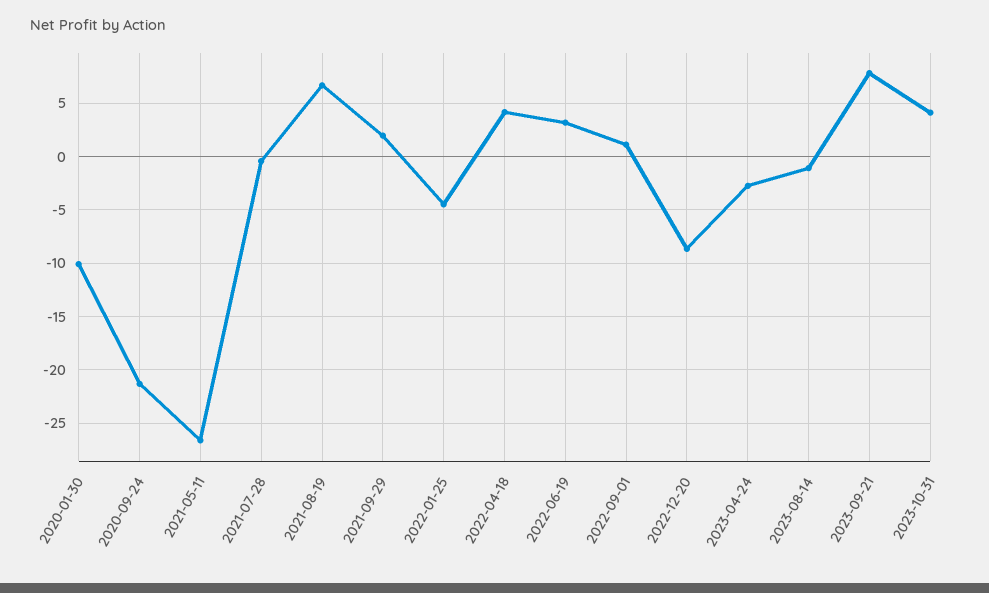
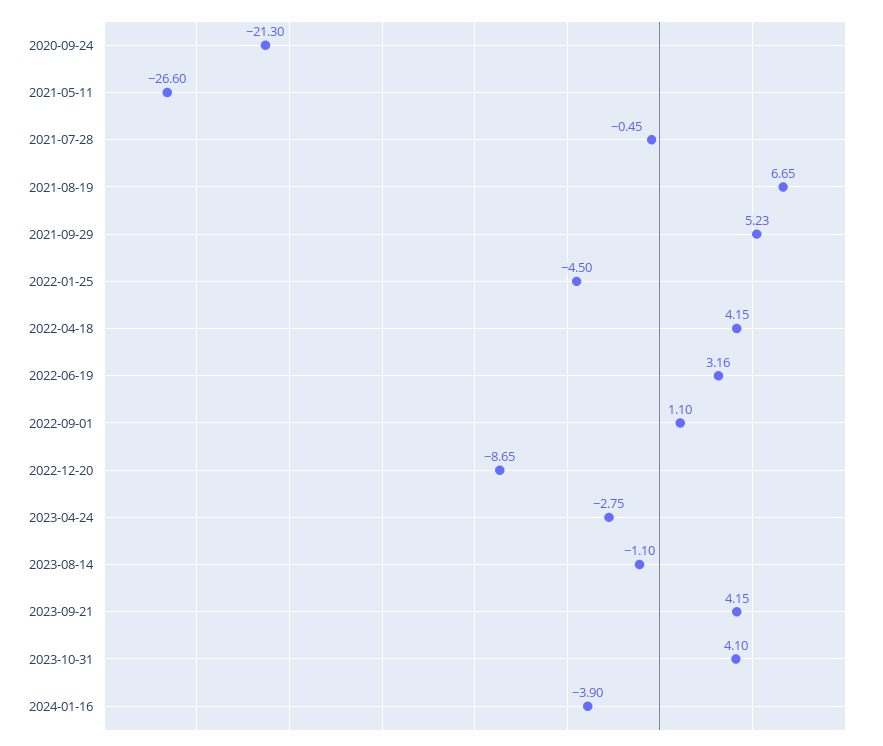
2020-01-30: -10 -> none
2021-09-29: 2 -> 5.23
2023-09-21: 8 -> 4.15
2024-01-16: none -> -3.9

